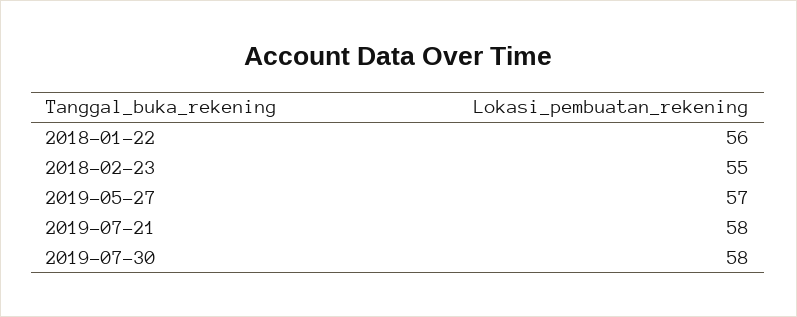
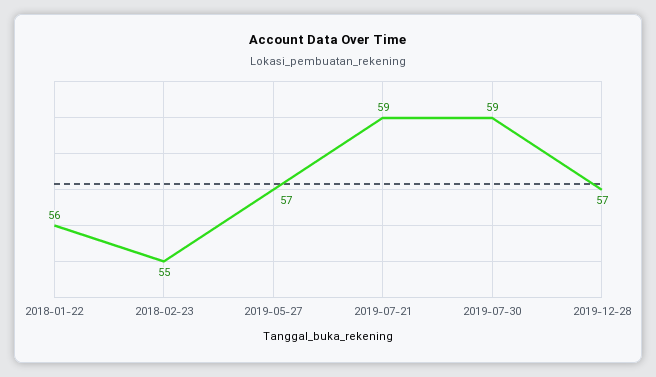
2019-07-21: 58 -> 59
2019-07-30: 58 -> 59
2019-12-28: none -> 57

